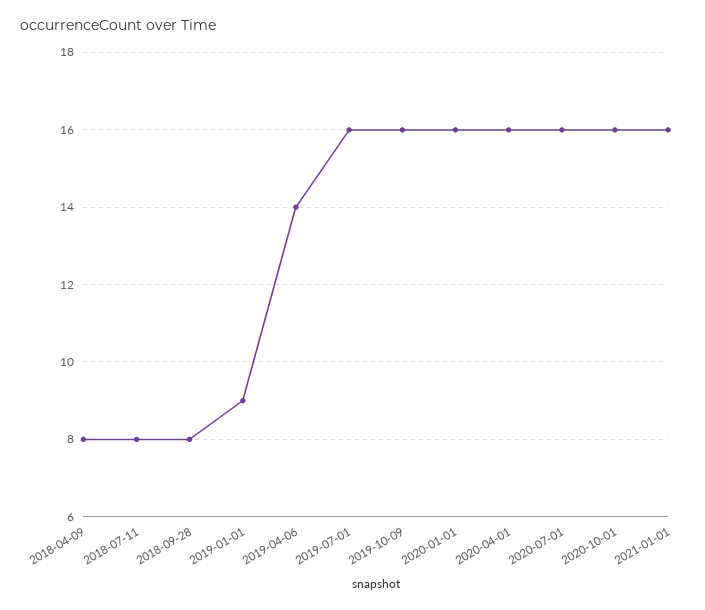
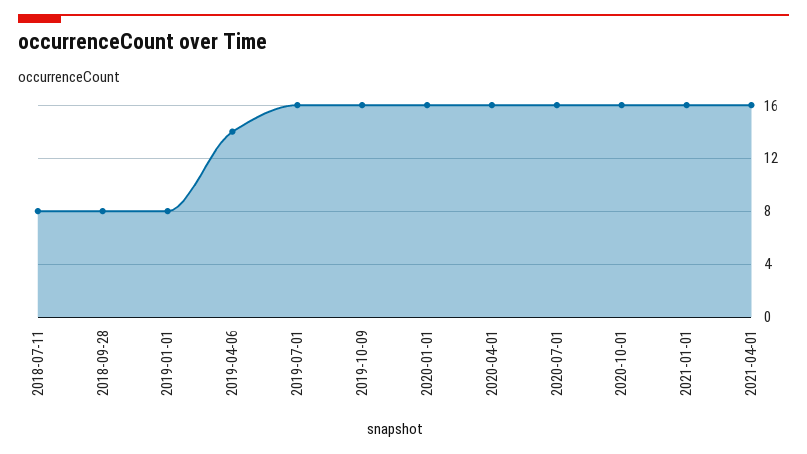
2018-04-09: 8 -> none
2019-01-01: 9 -> 8
2021-04-01: none -> 16

